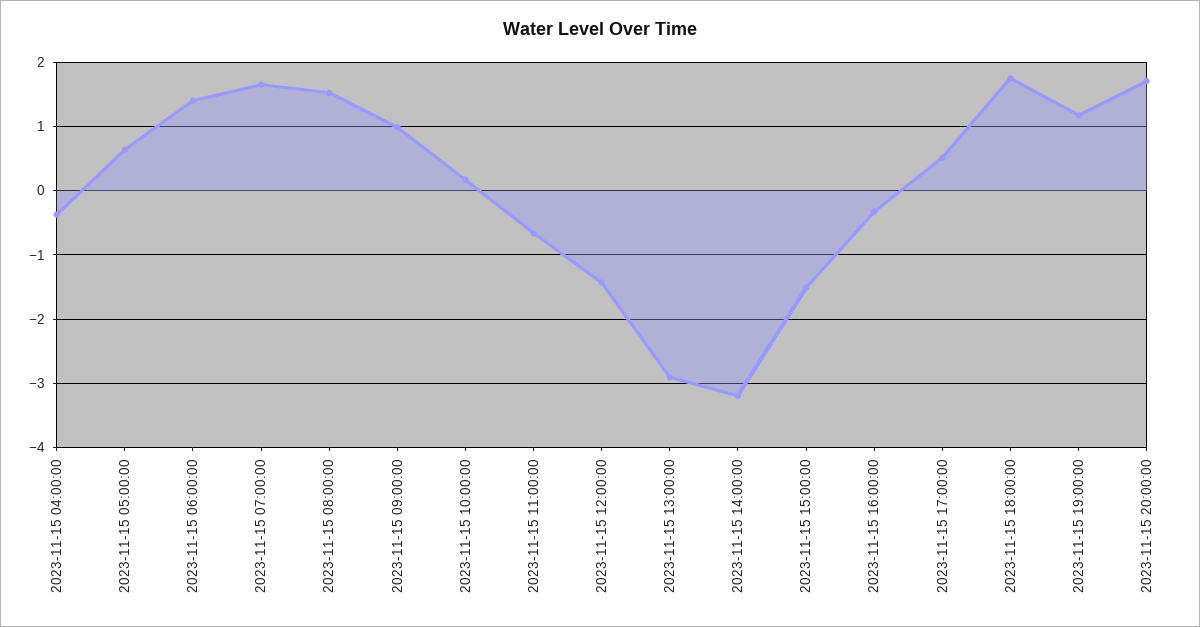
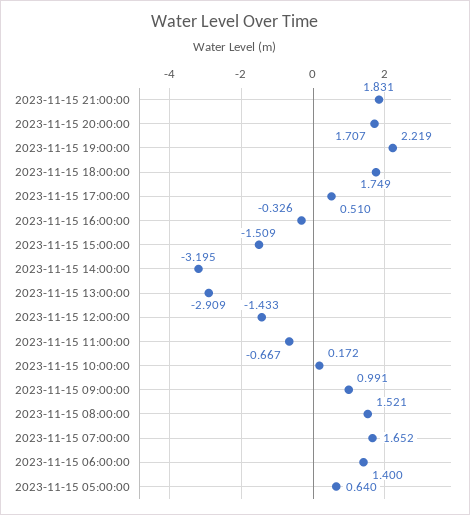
2023-11-15 04:00:00: -0.4 -> none
2023-11-15 19:00:00: 1.2 -> 2.219
2023-11-15 21:00:00: none -> 1.831

